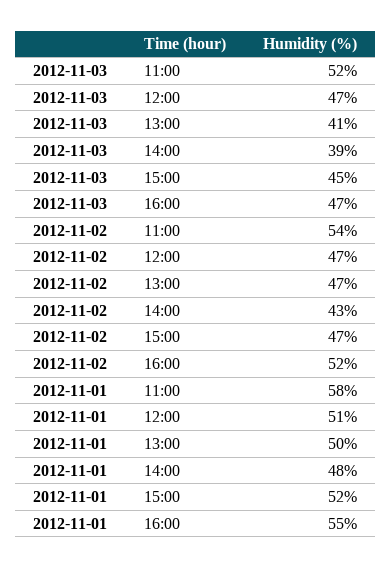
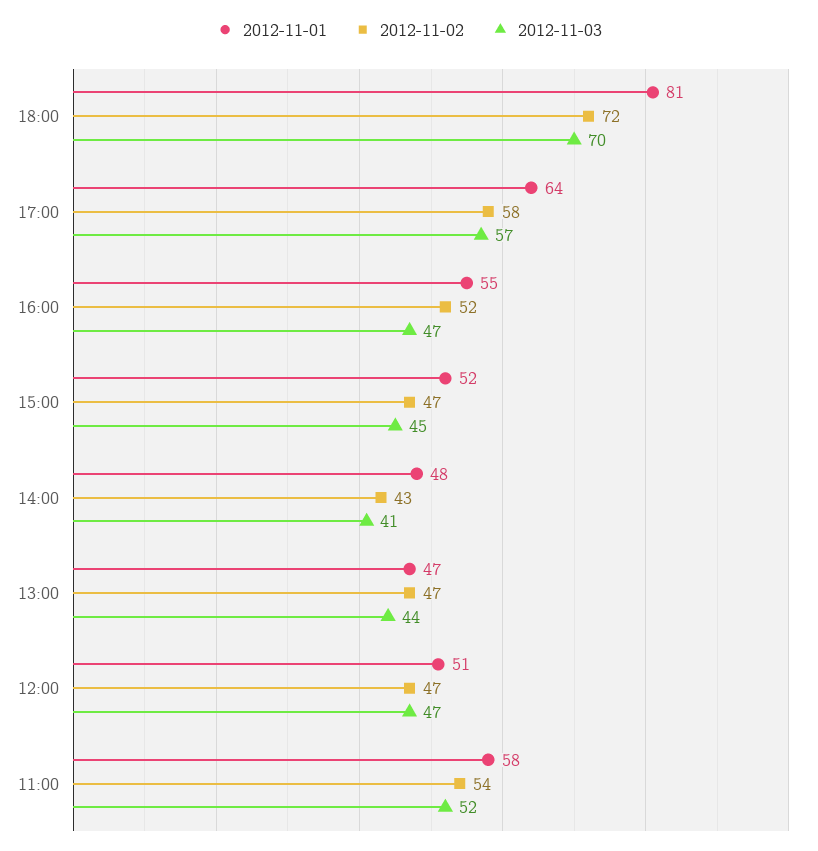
2012-11-03, 13:00: 41 -> 44
2012-11-03, 14:00: 39 -> 41
2012-11-01, 13:00: 50 -> 47
2012-11-01, 18:00: none -> 81
2012-11-02, 18:00: none -> 72
2012-11-03, 18:00: none -> 70
2012-11-01, 17:00: none -> 64
2012-11-02, 17:00: none -> 58
2012-11-03, 17:00: none -> 57

